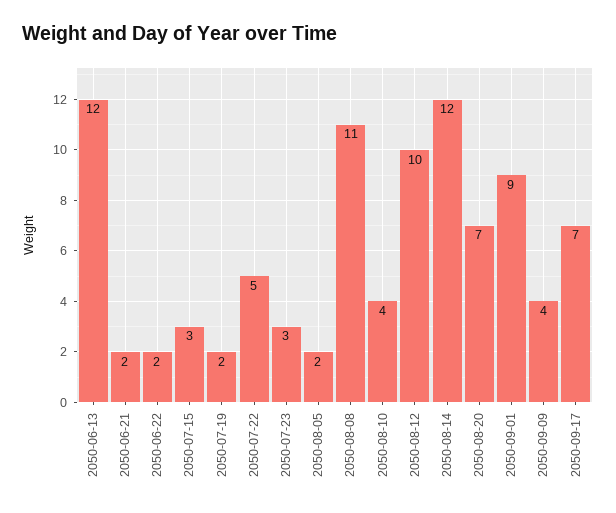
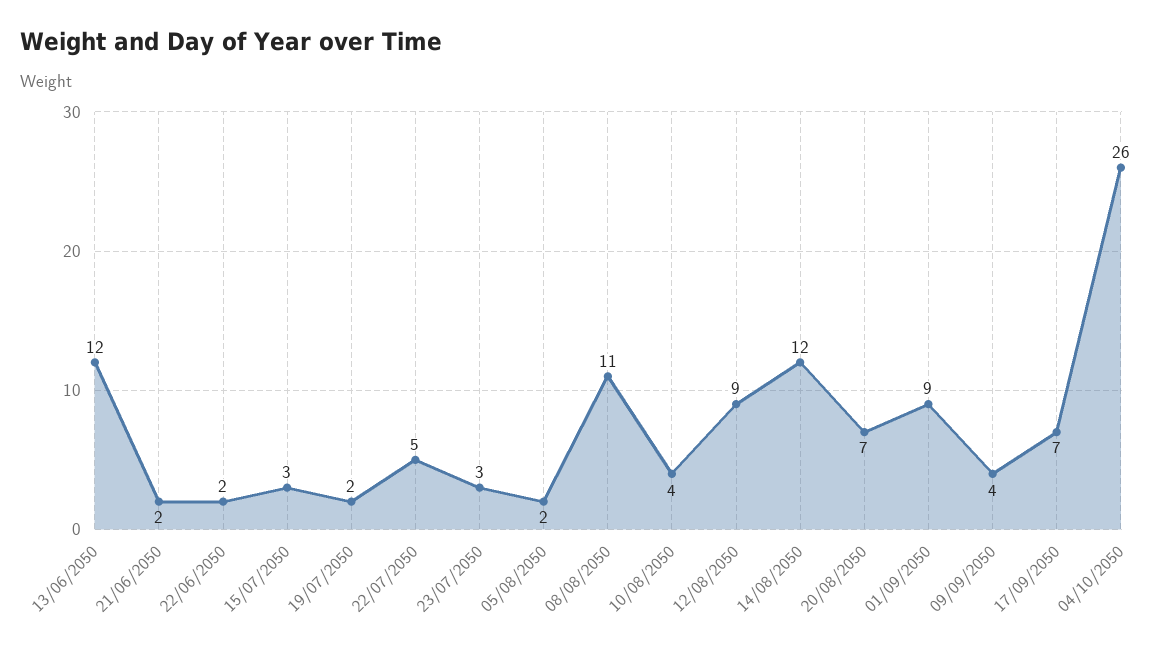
2050-08-12: 10 -> 9
04/10/2050: none -> 26

